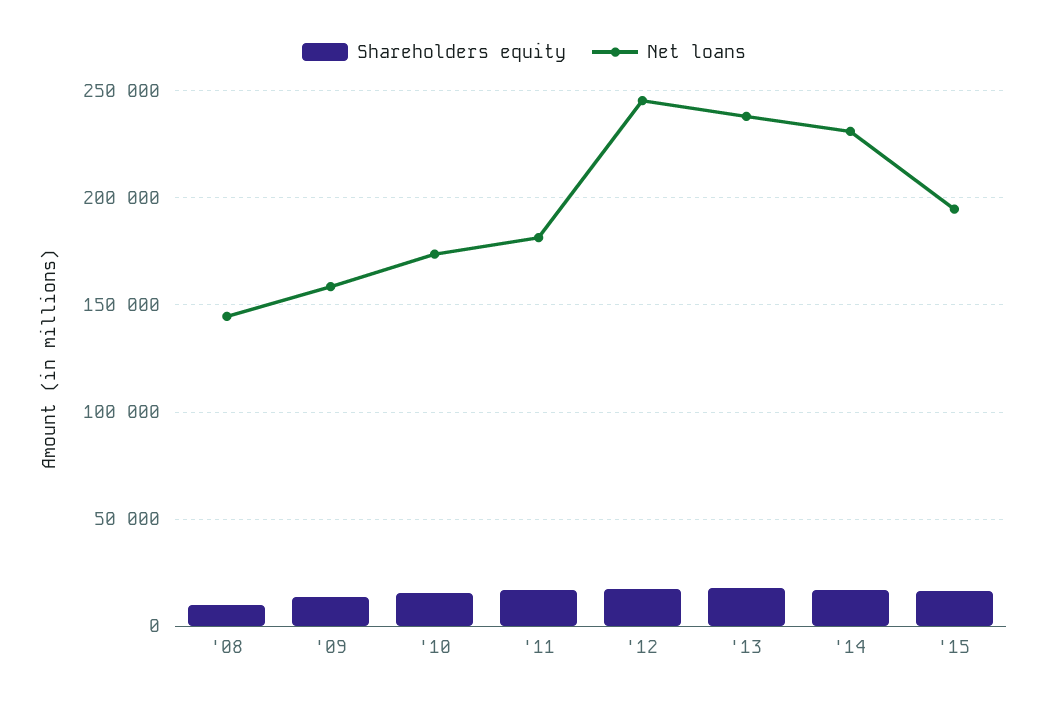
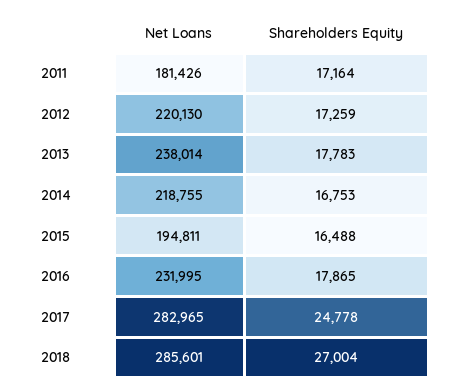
Shareholders equity, '08: 10000 -> none
Net loans, '08: 145000 -> none
Shareholders equity, '09: 15000 -> none
Net loans, '09: 160000 -> none
Shareholders equity, '10: 15000 -> none
Net loans, '10: 175000 -> none
Net loans, '12: 245000 -> 220130
Net loans, '14: 230000 -> 218755
Net loans, 2016: none -> 231995
Shareholders equity, 2016: none -> 17865
Net loans, 2017: none -> 282965
Shareholders equity, 2017: none -> 24778
Net loans, 2018: none -> 285601
Shareholders equity, 2018: none -> 27004

